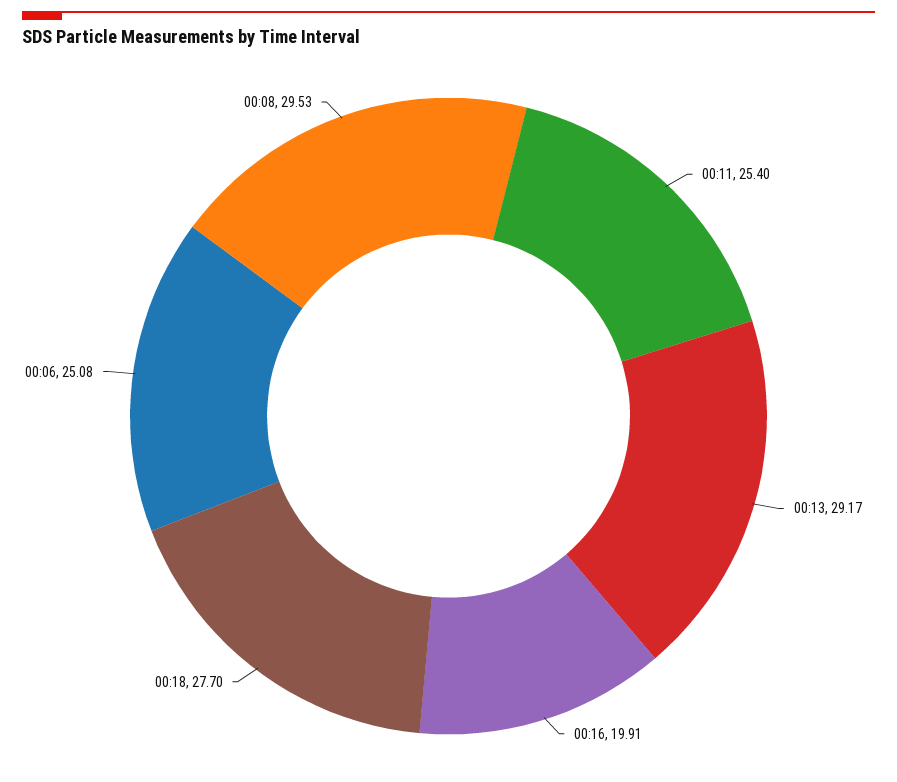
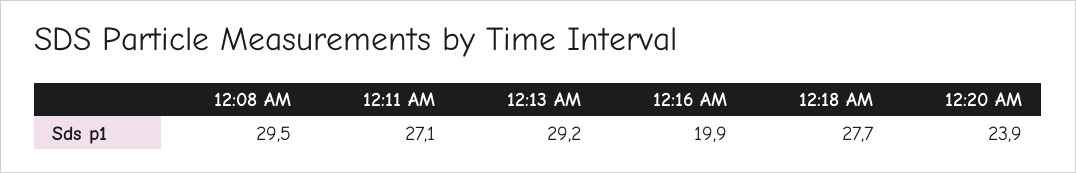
00:11: 25.4 -> 27.1
00:06: 25.08 -> none
12:20 AM: none -> 23.9

